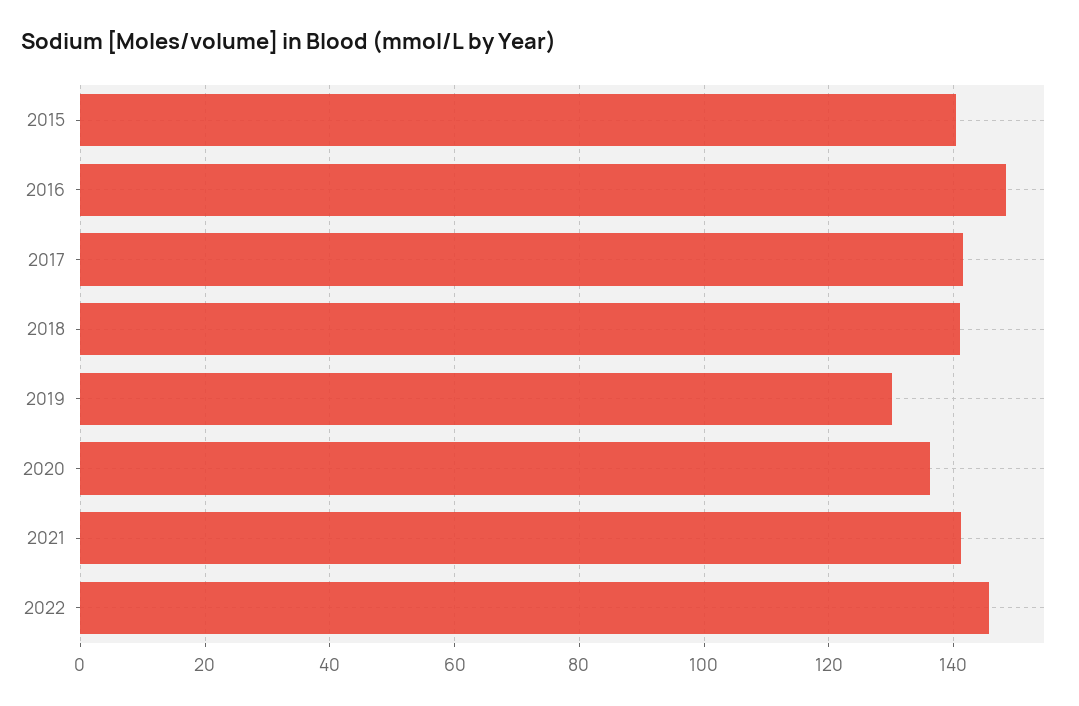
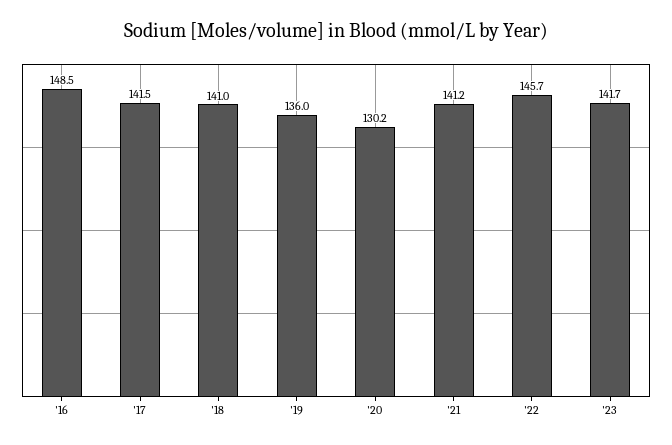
2015: 140 -> none
2019: 130 -> 136
2020: 136 -> 130.2
'23: none -> 141.7

